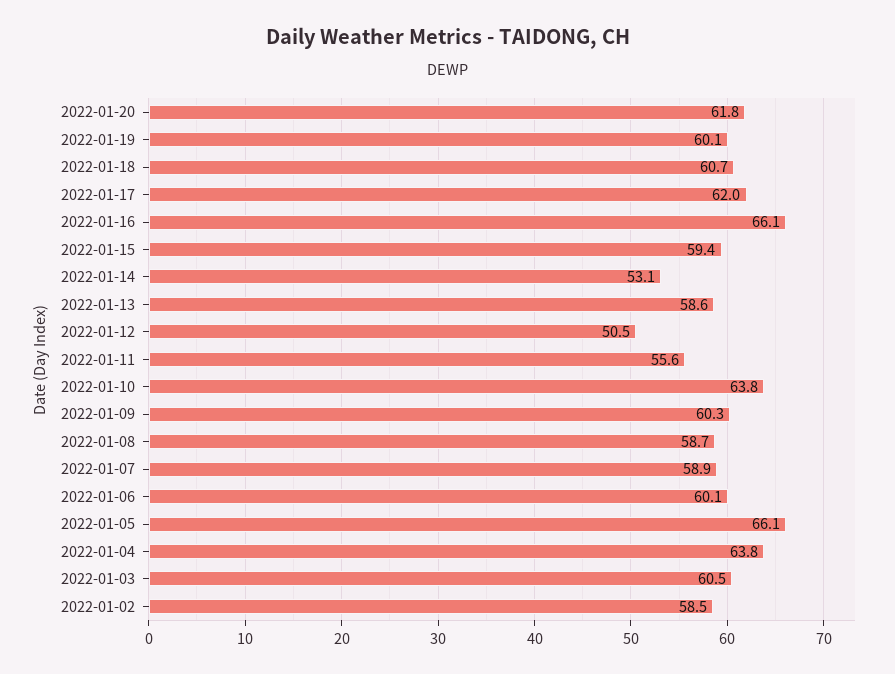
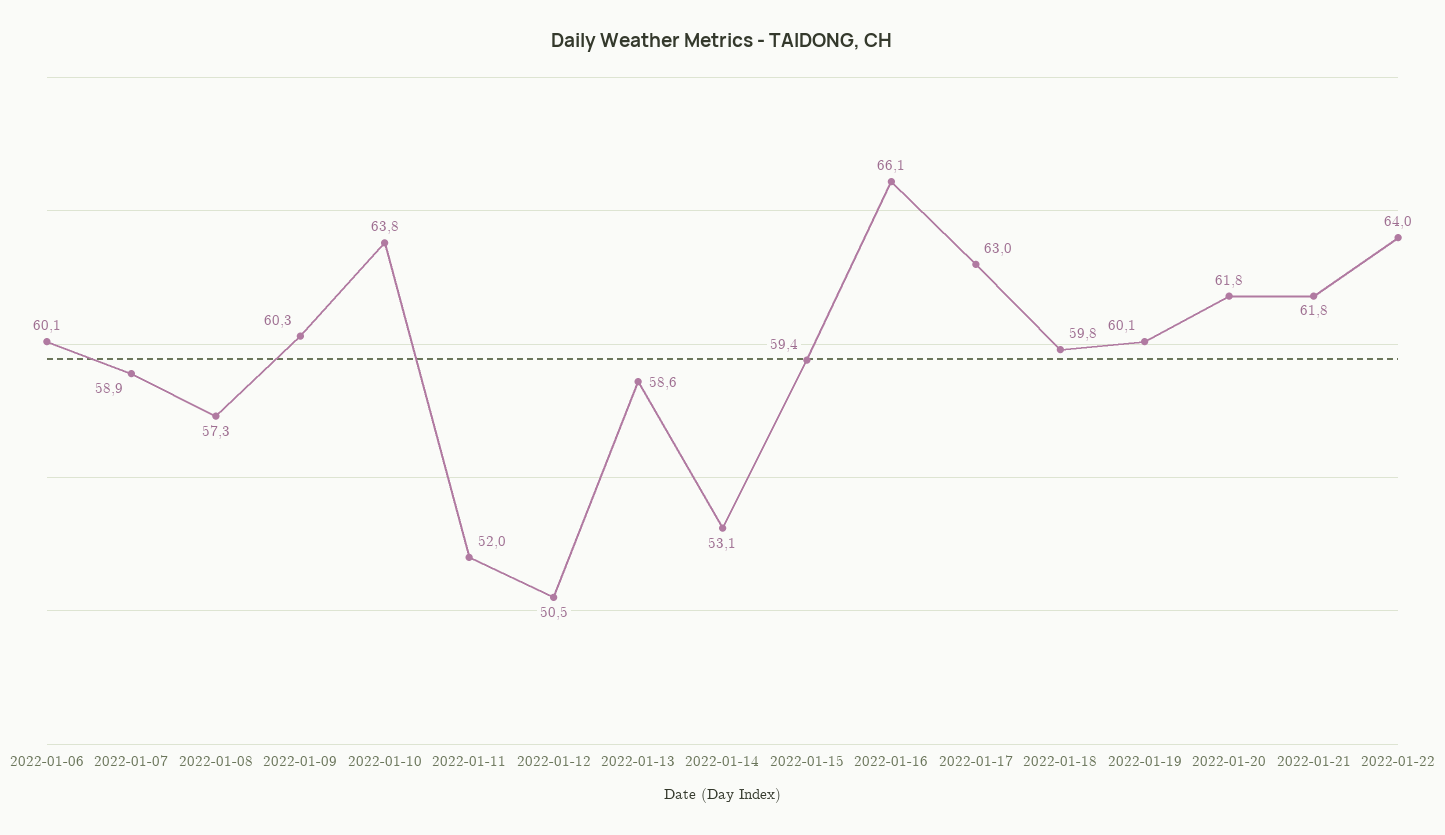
2022-01-18: 60.7 -> 59.8
2022-01-17: 62 -> 63
2022-01-11: 55.6 -> 52
2022-01-08: 58.7 -> 57.3
2022-01-05: 66.1 -> none
2022-01-04: 63.8 -> none
2022-01-03: 60.5 -> none
2022-01-02: 58.5 -> none
2022-01-21: none -> 61.8
2022-01-22: none -> 64

